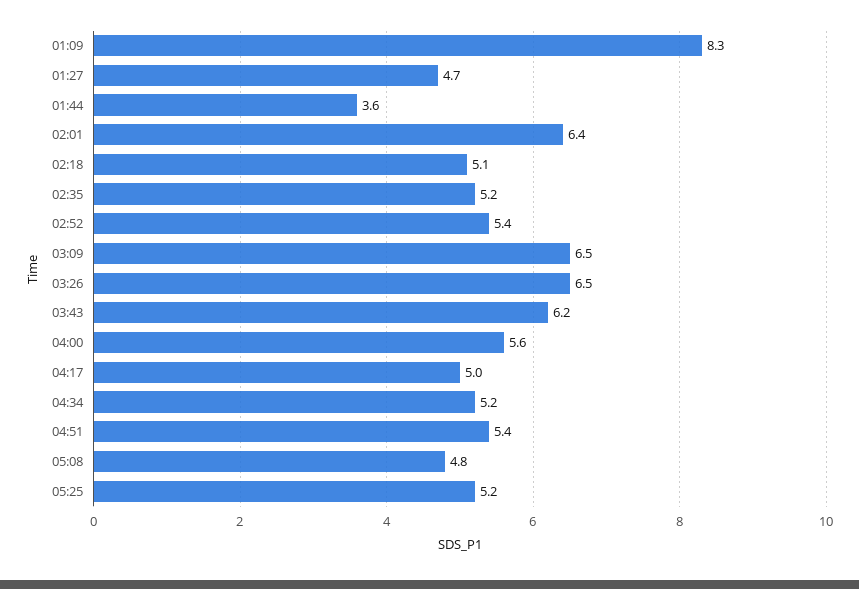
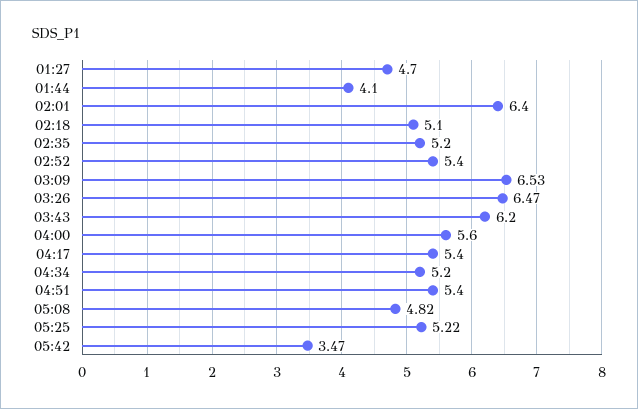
01:09: 8.3 -> none
01:44: 3.6 -> 4.1
04:17: 5 -> 5.4
05:42: none -> 3.47

